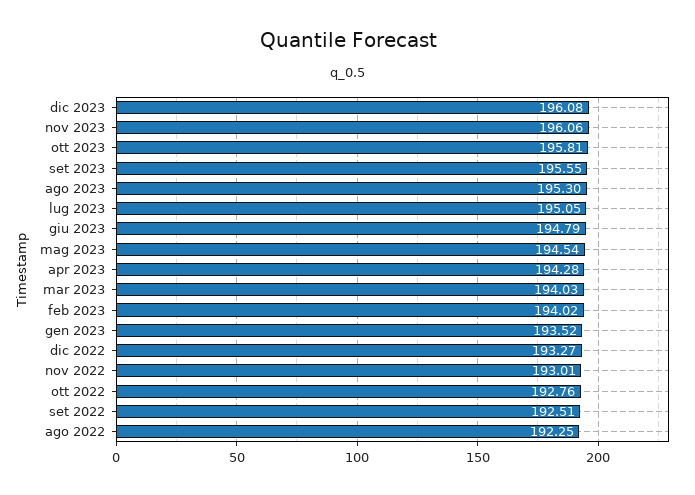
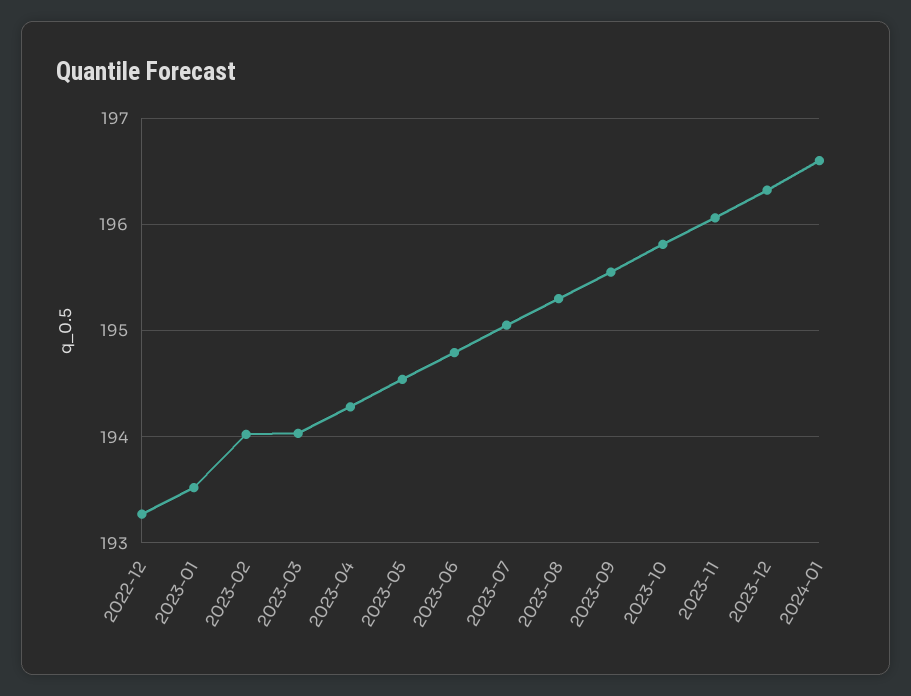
dic 2023: 196.08 -> 196.3
nov 2022: 193.01 -> none
ott 2022: 192.76 -> none
set 2022: 192.51 -> none
ago 2022: 192.25 -> none
2024-01: none -> 196.6

